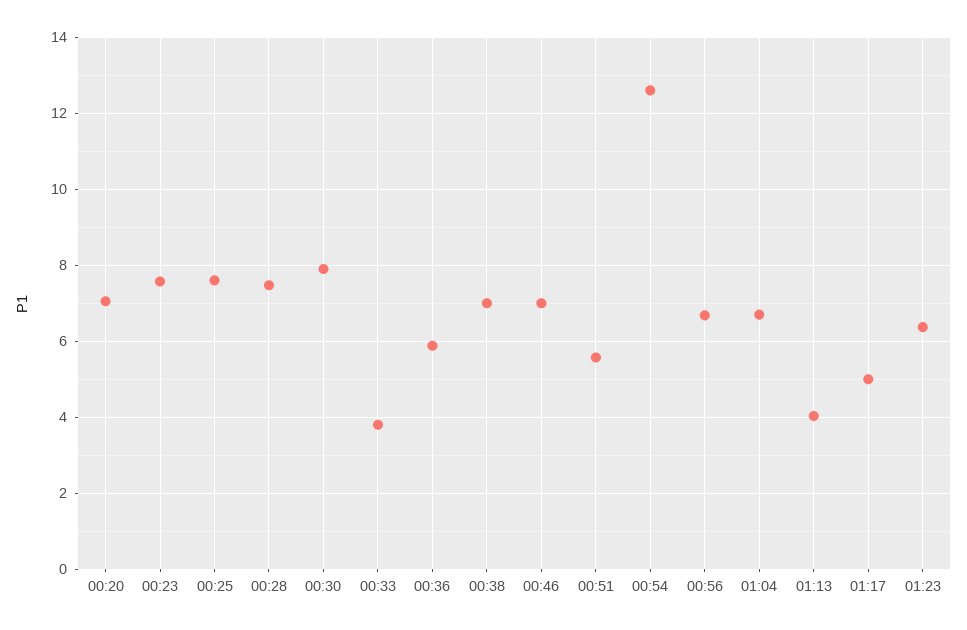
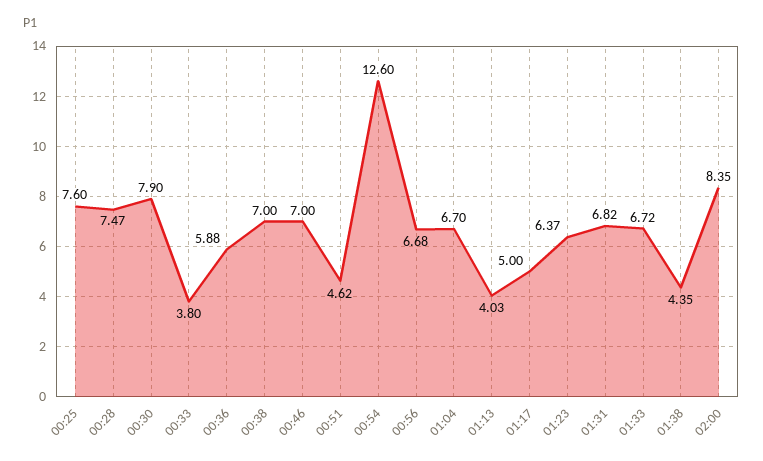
00:20: 7 -> none
00:23: 7.6 -> none
00:51: 5.6 -> 4.62
01:31: none -> 6.82
01:33: none -> 6.72
01:38: none -> 4.35
02:00: none -> 8.35

